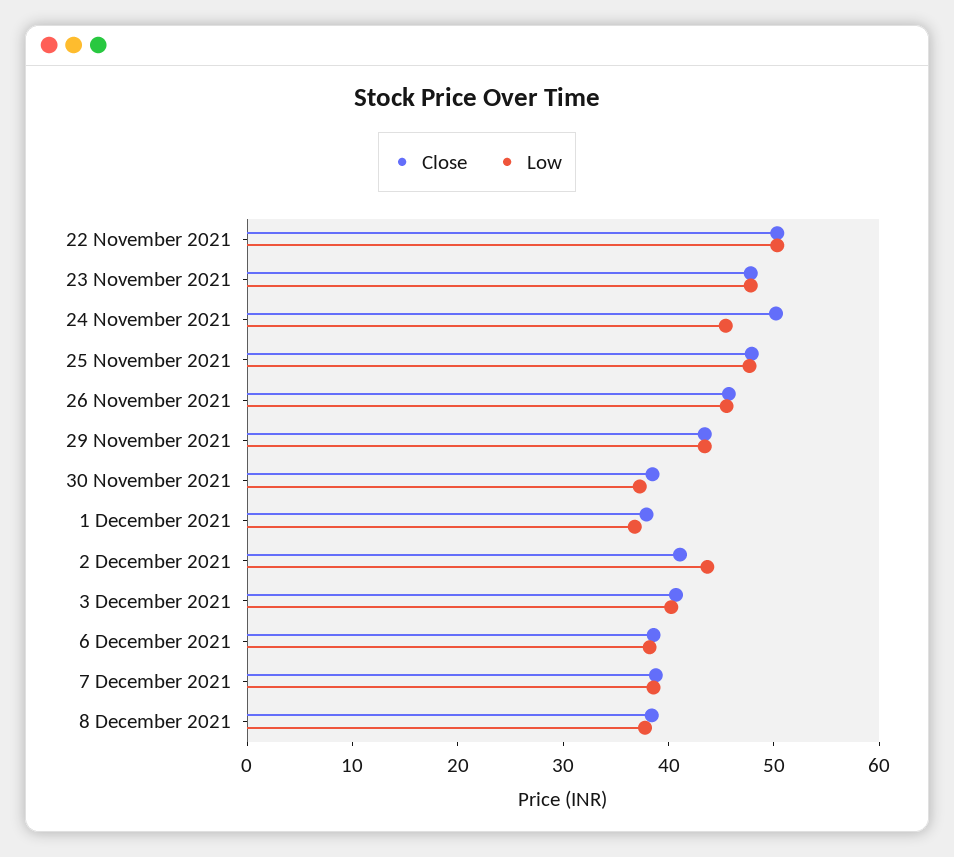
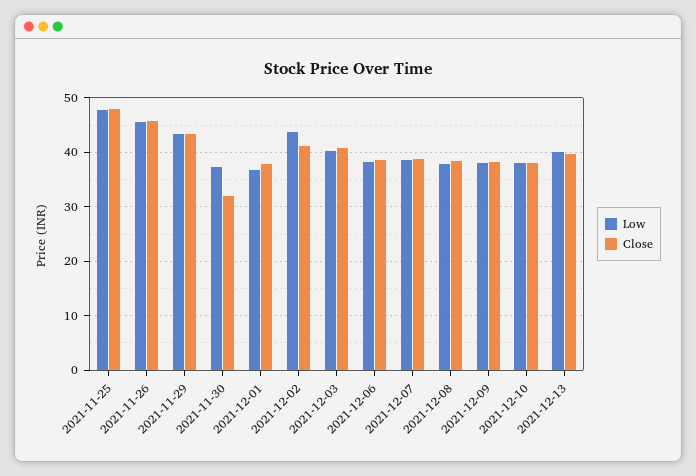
Close, 22 November 2021: 50 -> none
Low, 22 November 2021: 50 -> none
Close, 23 November 2021: 48 -> none
Low, 23 November 2021: 48 -> none
Close, 24 November 2021: 50 -> none
Low, 24 November 2021: 46 -> none
Close, 30 November 2021: 38 -> 32
Low, 2021-12-09: none -> 38
Close, 2021-12-09: none -> 38
Low, 2021-12-10: none -> 38
Close, 2021-12-10: none -> 38
Low, 2021-12-13: none -> 40
Close, 2021-12-13: none -> 40

